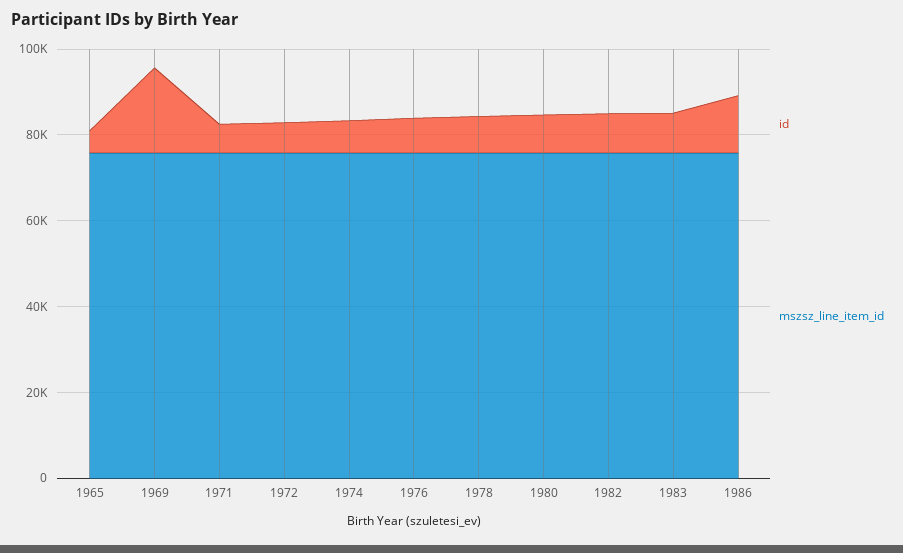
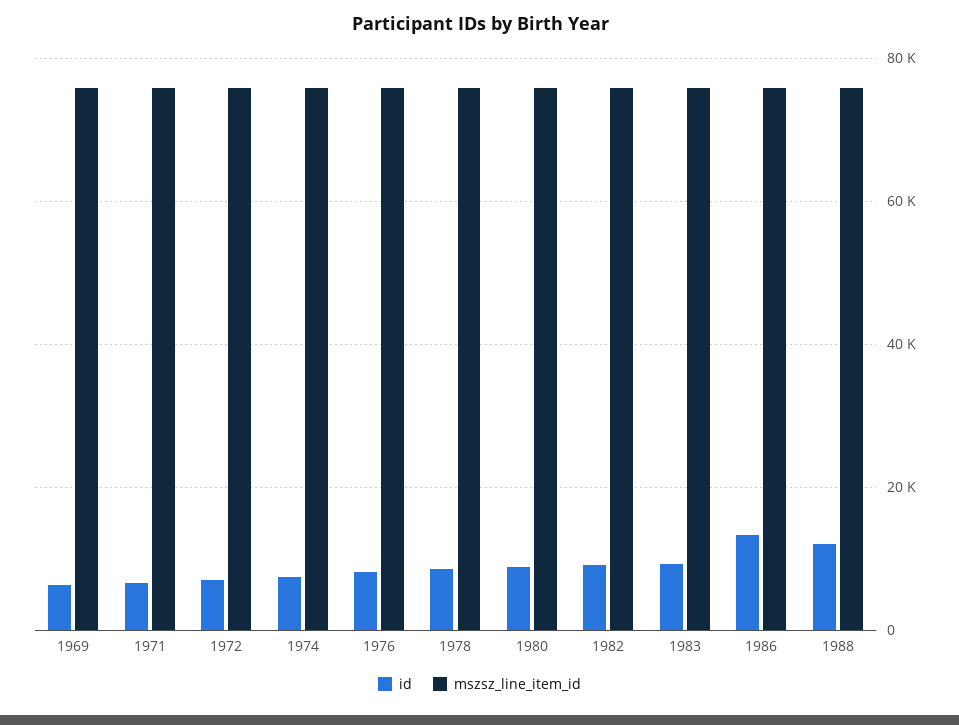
id, 1965: 5000 -> none
mszsz_line_item_id, 1965: 75000 -> none
id, 1969: 20000 -> 6000
id, 1988: none -> 12000
mszsz_line_item_id, 1988: none -> 76000

